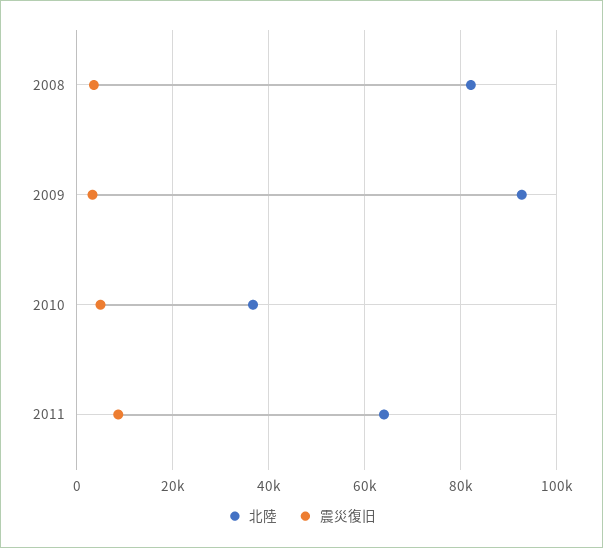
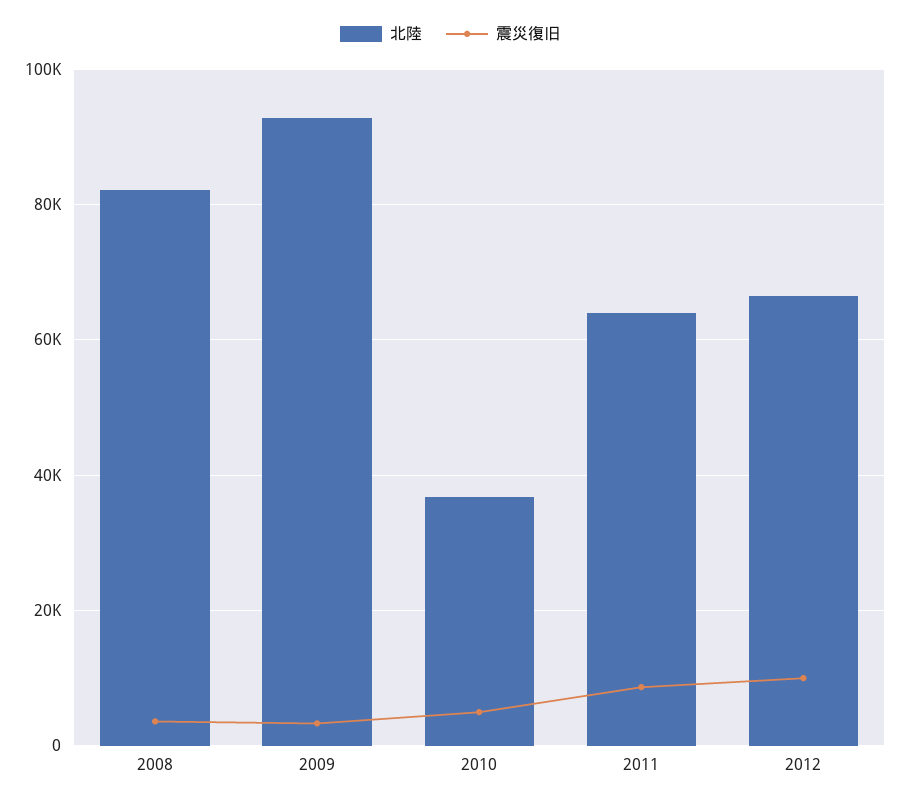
北陸, 2012: none -> 66000
震災復旧, 2012: none -> 10000

